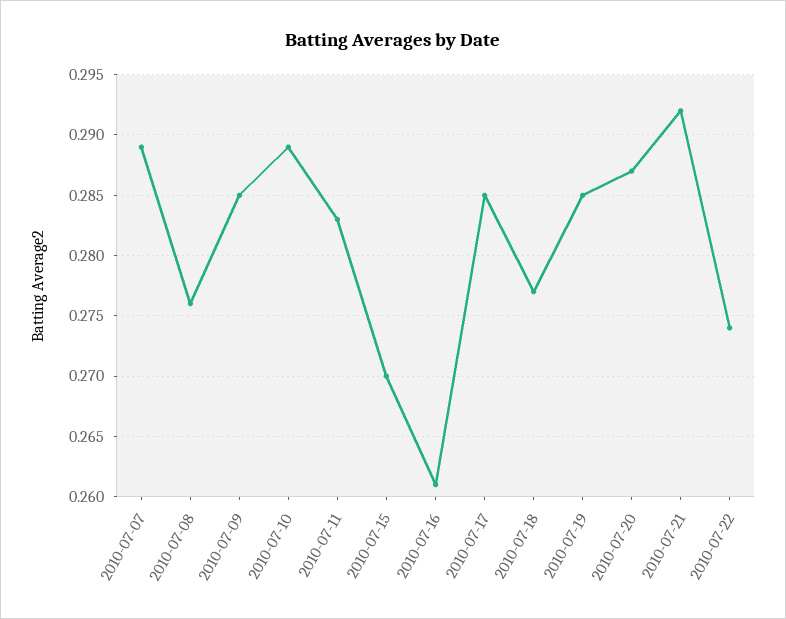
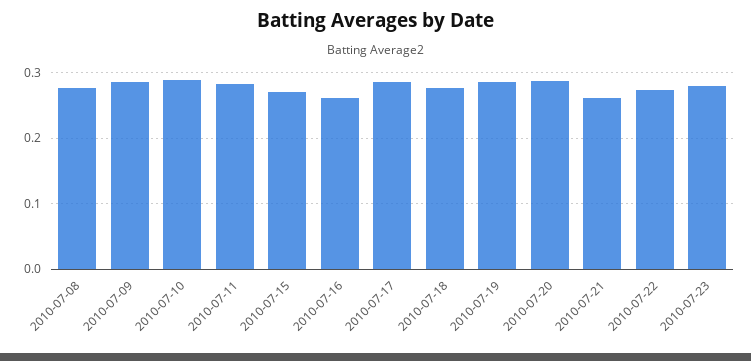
2010-07-07: 0.289 -> none
2010-07-21: 0.292 -> 0.26
2010-07-23: none -> 0.28

